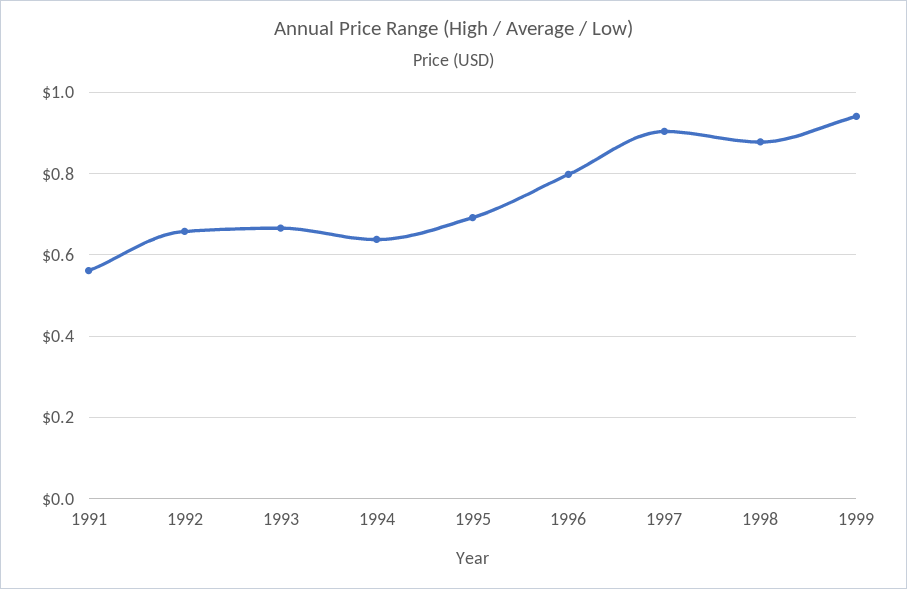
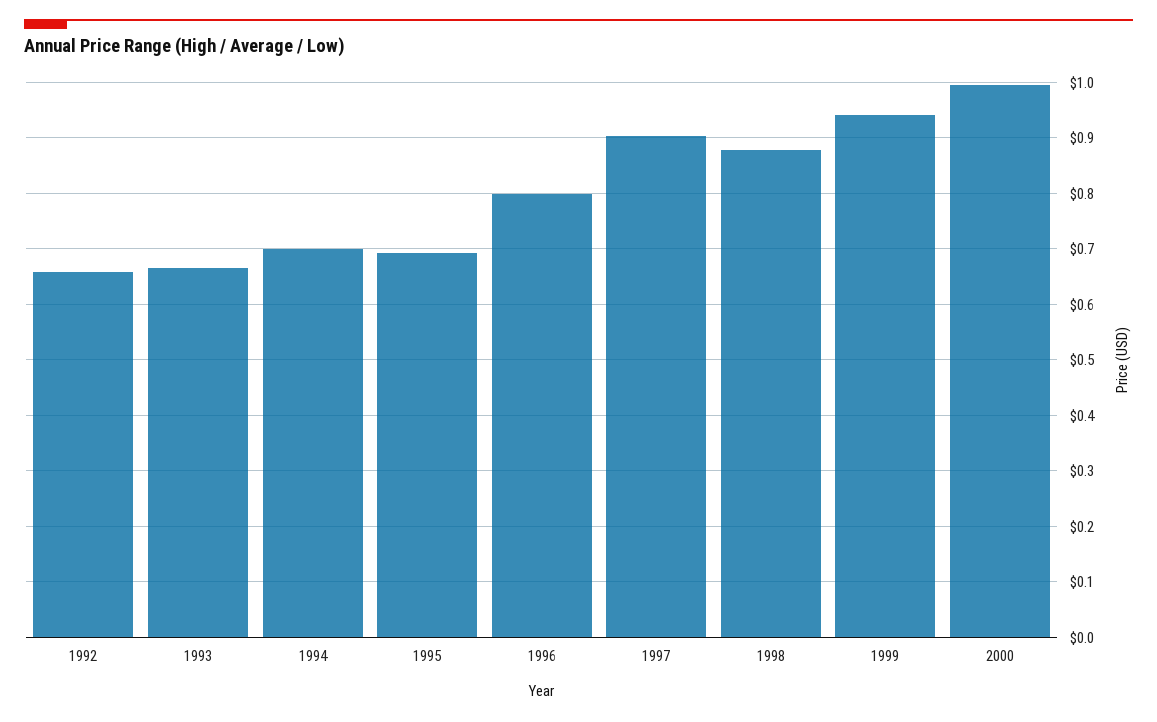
1991: 0.56 -> none
1994: 0.64 -> 0.7
2000: none -> 1

